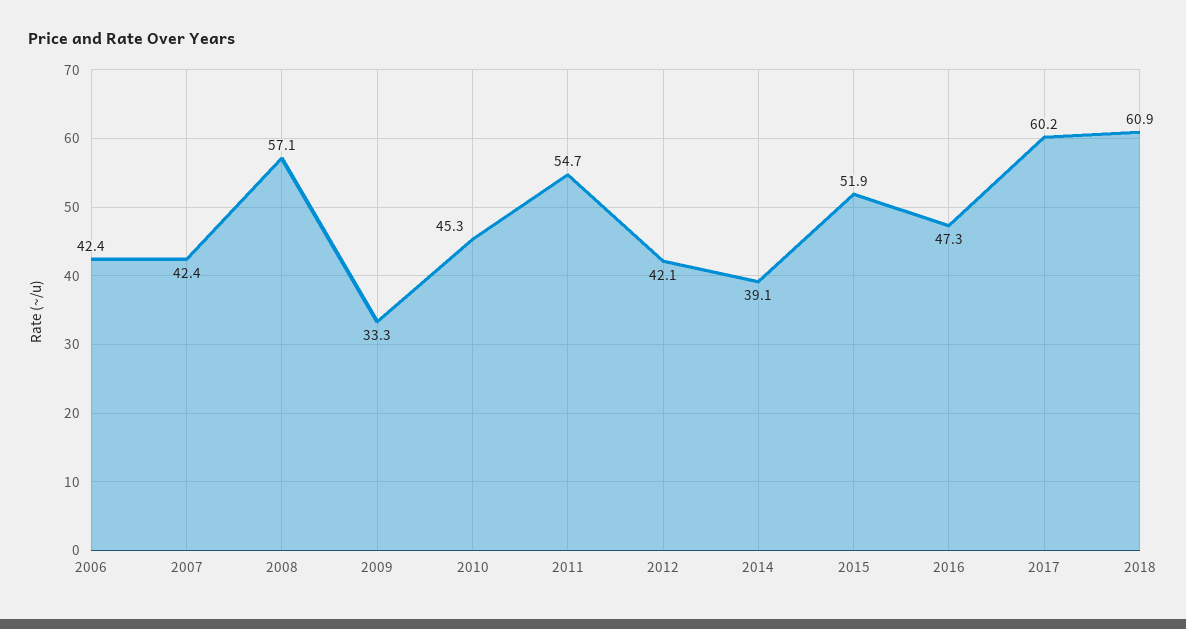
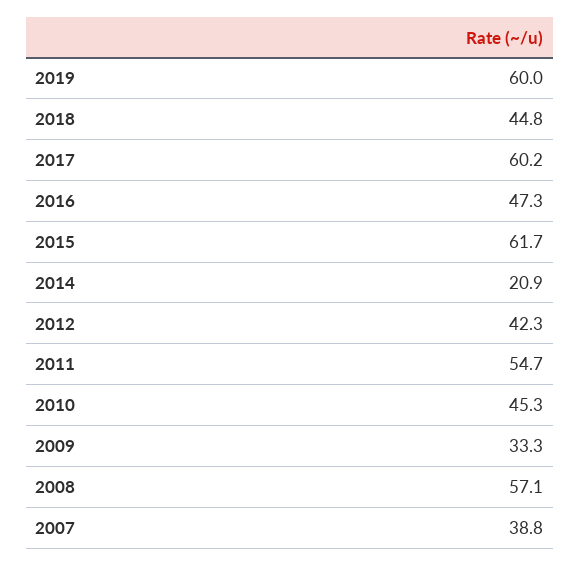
2006: 42.4 -> none
2007: 42.4 -> 38.8
2012: 42.1 -> 42.3
2014: 39.1 -> 20.9
2015: 51.9 -> 61.7
2018: 60.9 -> 44.8
2019: none -> 60

